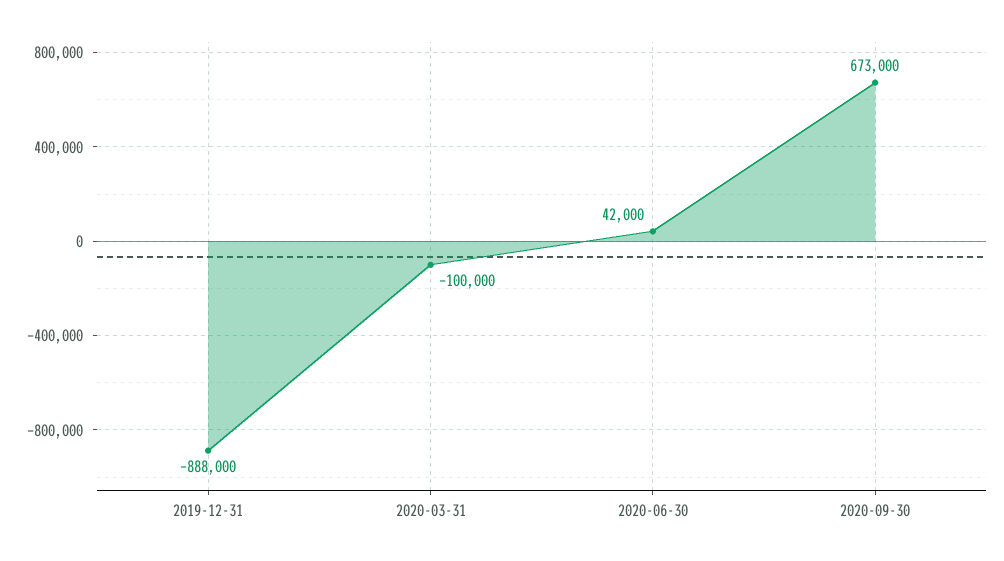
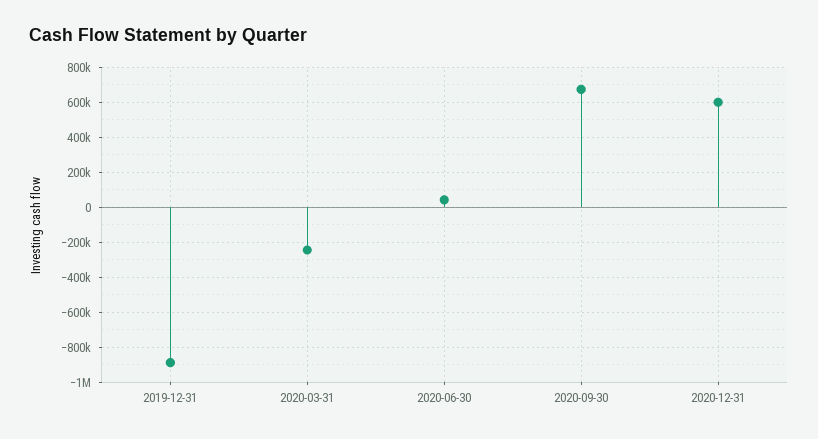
2020-03-31: -100000 -> -250000
2020-12-31: none -> 600000

